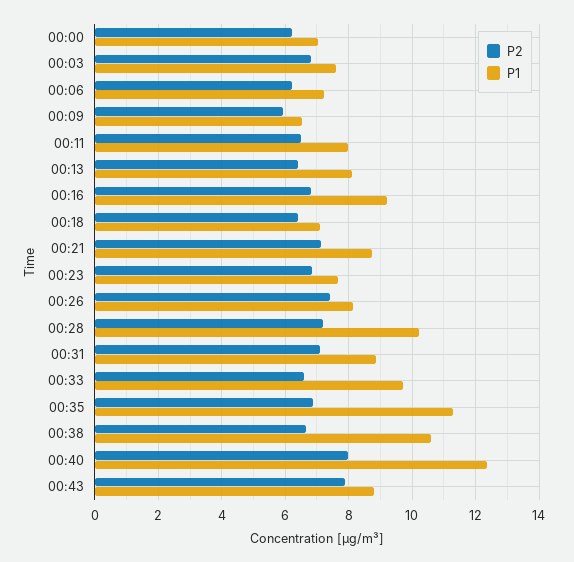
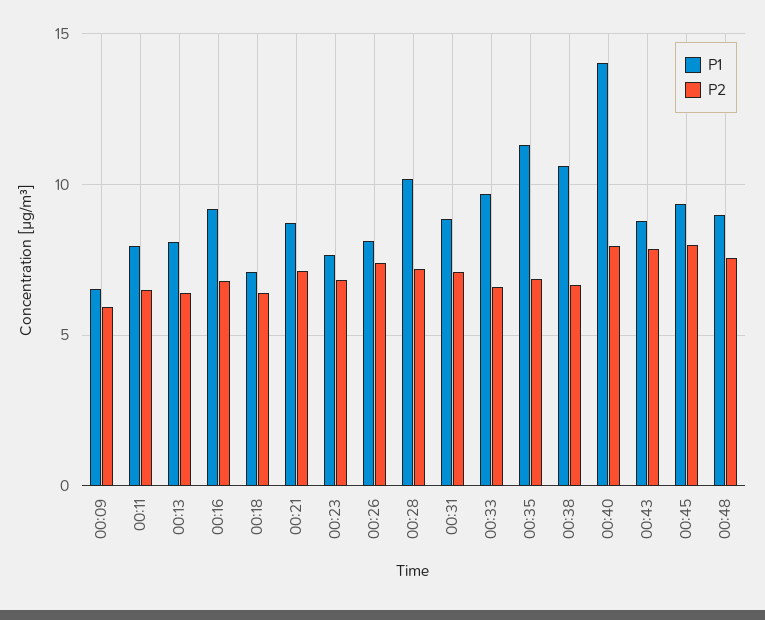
P2, 00:00: 6.2 -> none
P1, 00:00: 7 -> none
P2, 00:03: 6.8 -> none
P1, 00:03: 7.6 -> none
P2, 00:06: 6.2 -> none
P1, 00:06: 7.2 -> none
P1, 00:40: 12.4 -> 14
P1, 00:45: none -> 9.5
P2, 00:45: none -> 8
P1, 00:48: none -> 9
P2, 00:48: none -> 7.5

